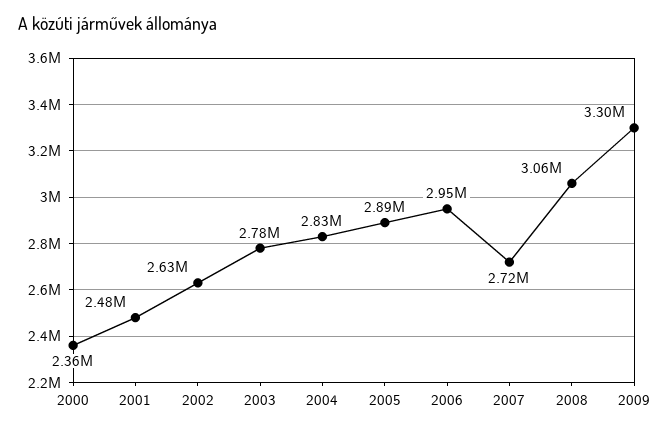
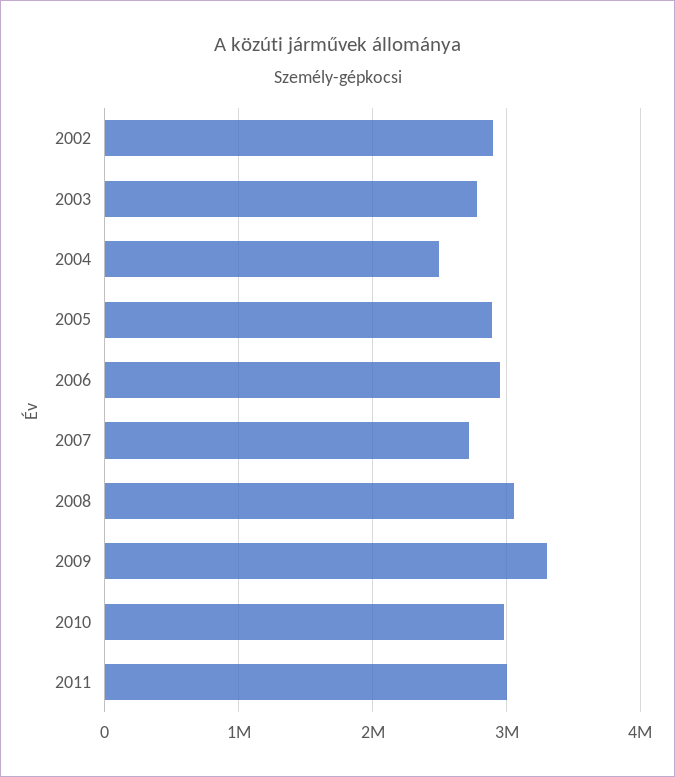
2000: 2360000 -> none
2001: 2480000 -> none
2002: 2630000 -> 2900000
2004: 2830000 -> 2500000
2010: none -> 3000000
2011: none -> 3000000

